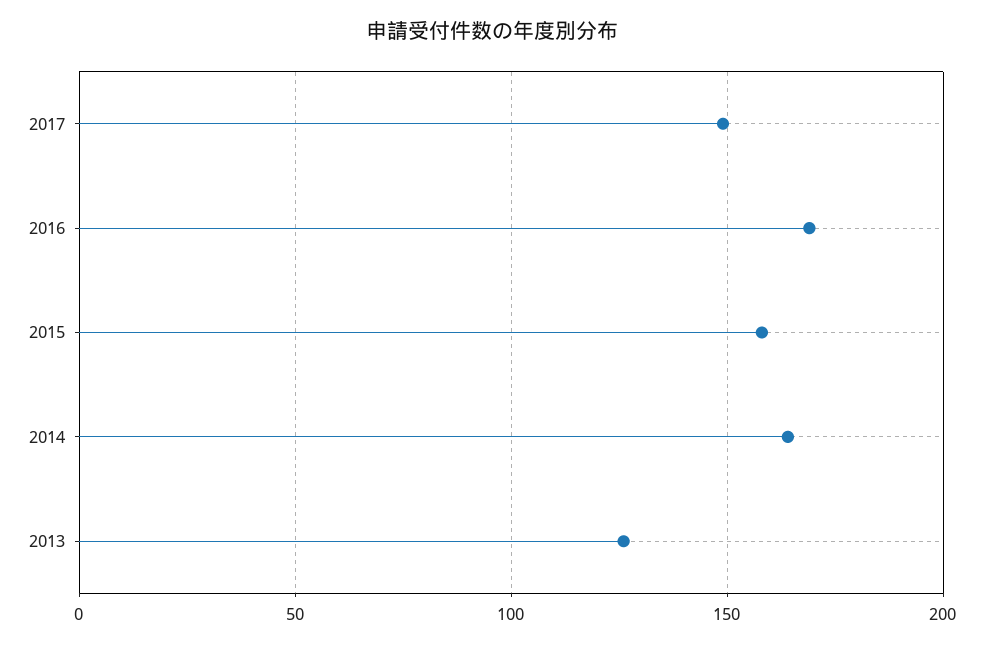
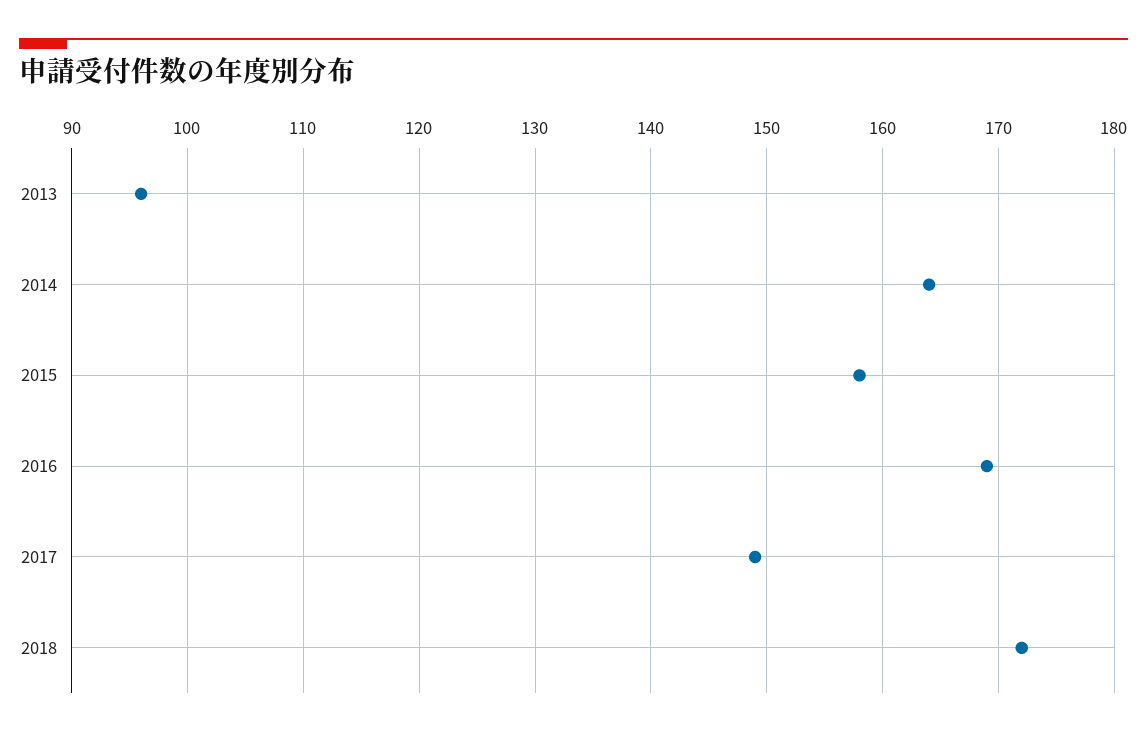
2013: 125 -> 96
2018: none -> 172

